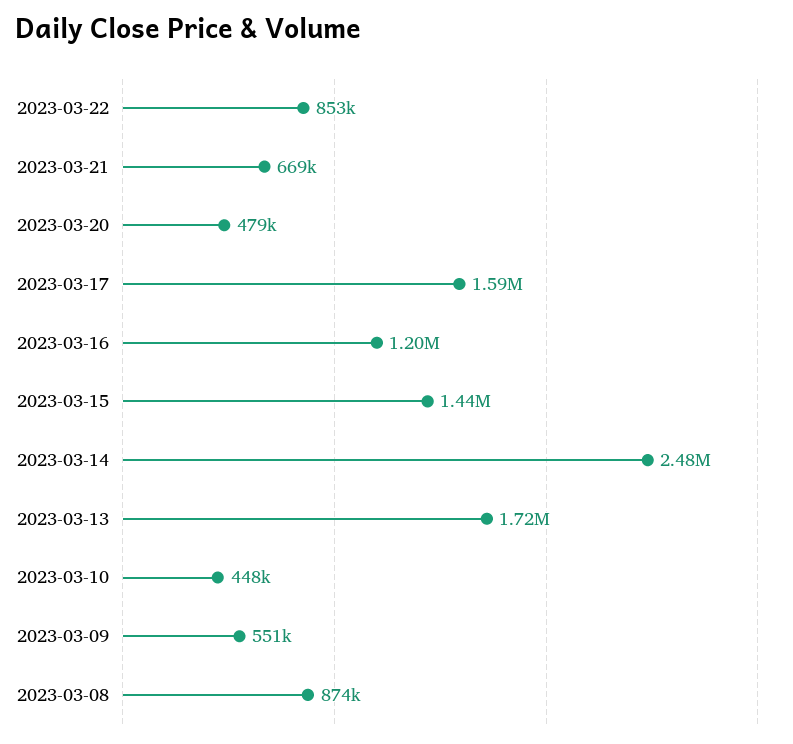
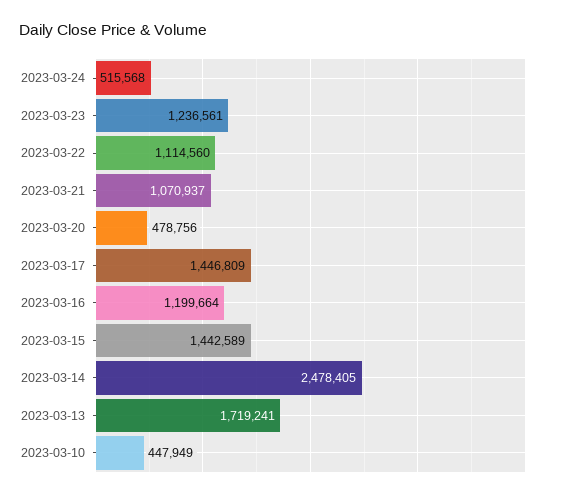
2023-03-22: 853000 -> 1114560
2023-03-21: 669000 -> 1070937
2023-03-17: 1590000 -> 1446809
2023-03-09: 551000 -> none
2023-03-08: 874000 -> none
2023-03-24: none -> 515568
2023-03-23: none -> 1236561

